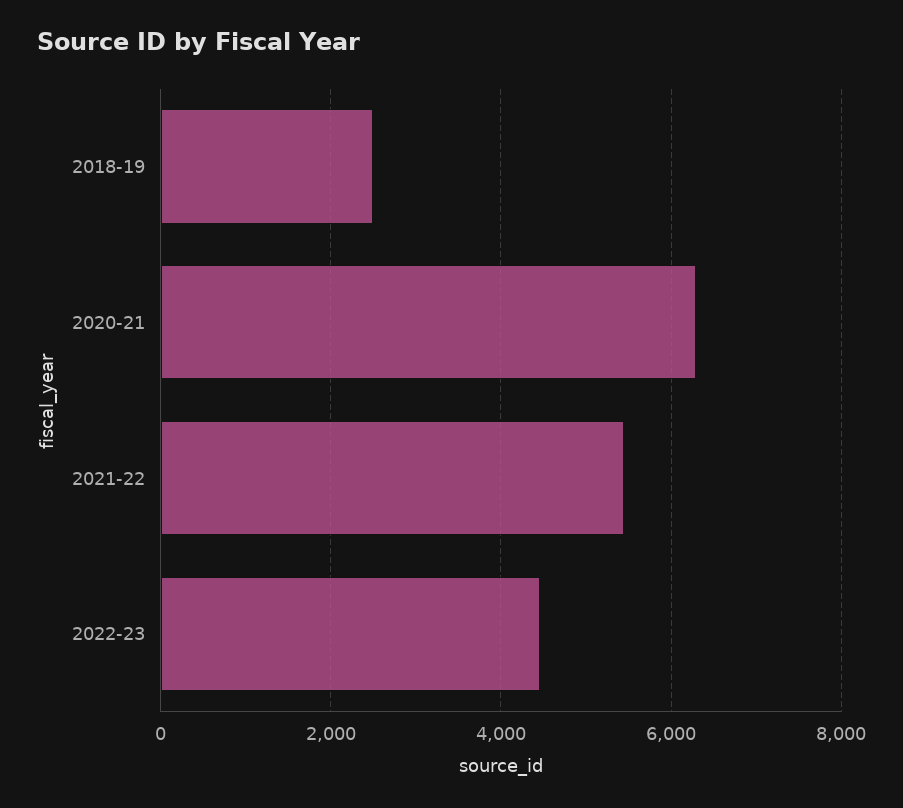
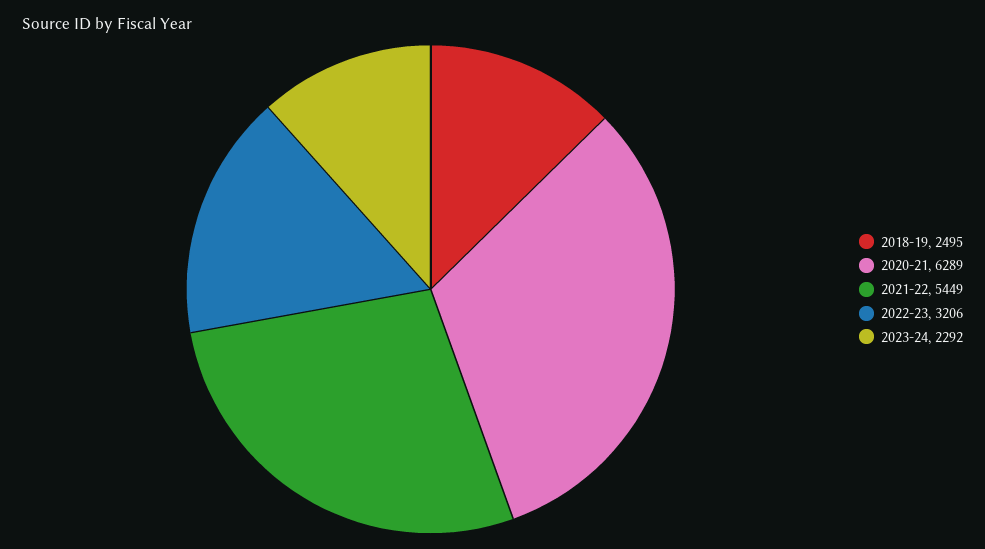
2022-23: 4400 -> 3206
2023-24: none -> 2292

